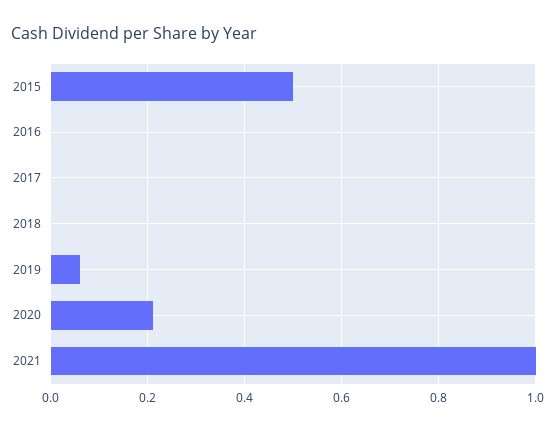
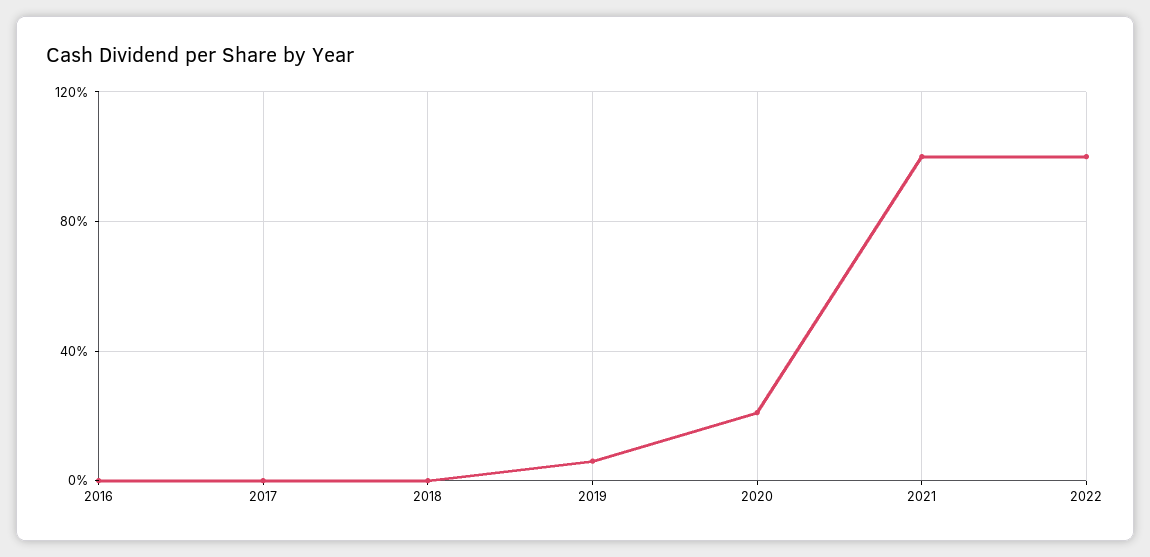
2015: 0.5 -> none
2022: none -> 1

